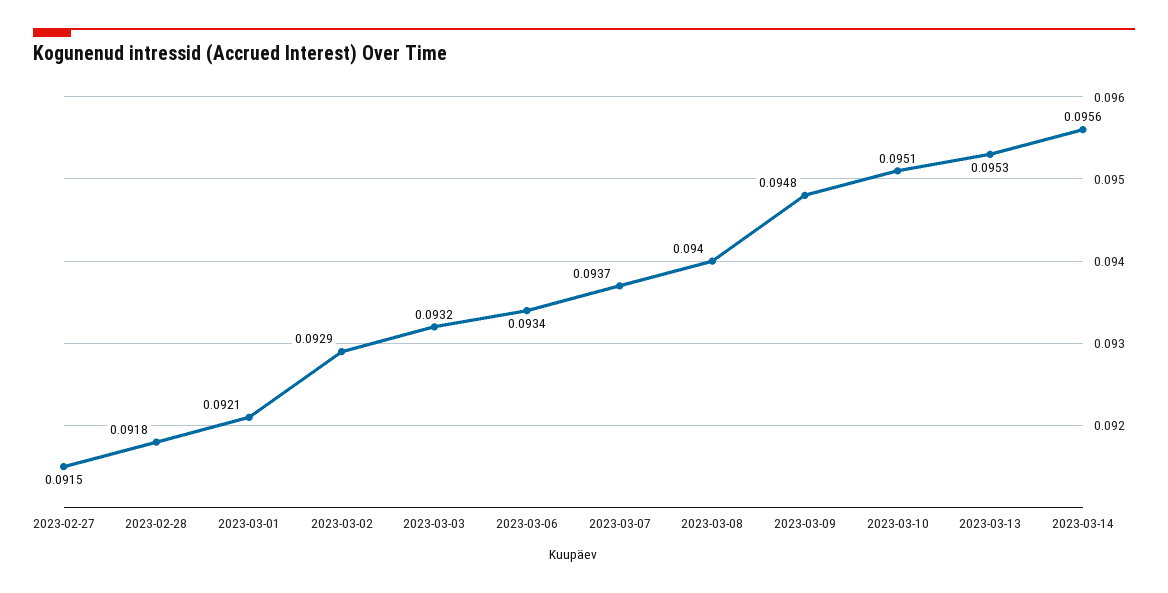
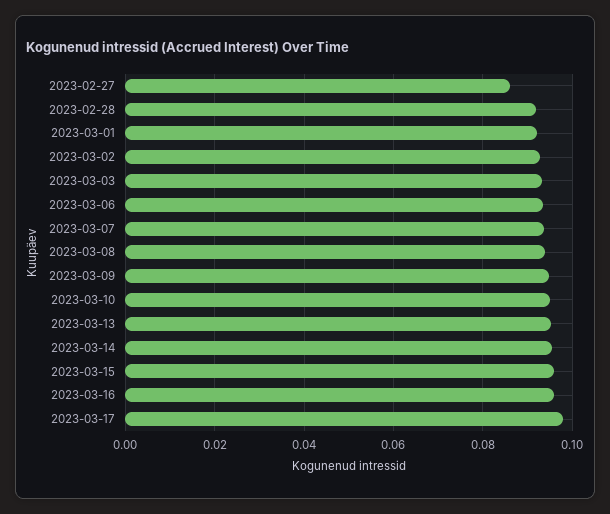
2023-02-27: 0.0915 -> 0.086
2023-03-15: none -> 0.096
2023-03-16: none -> 0.096
2023-03-17: none -> 0.098

